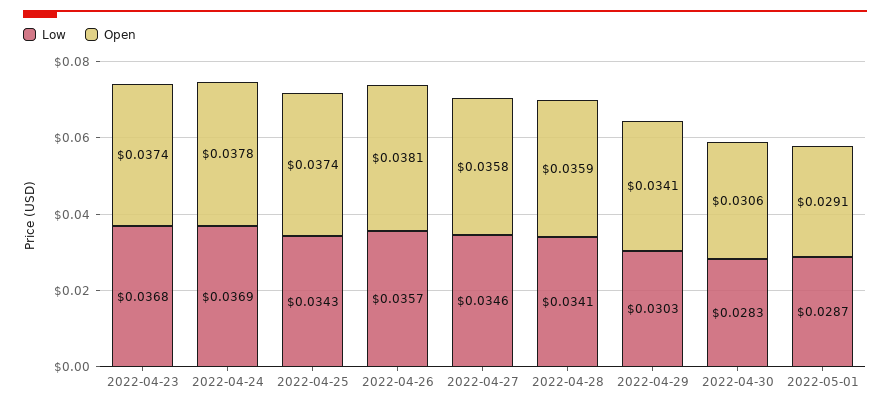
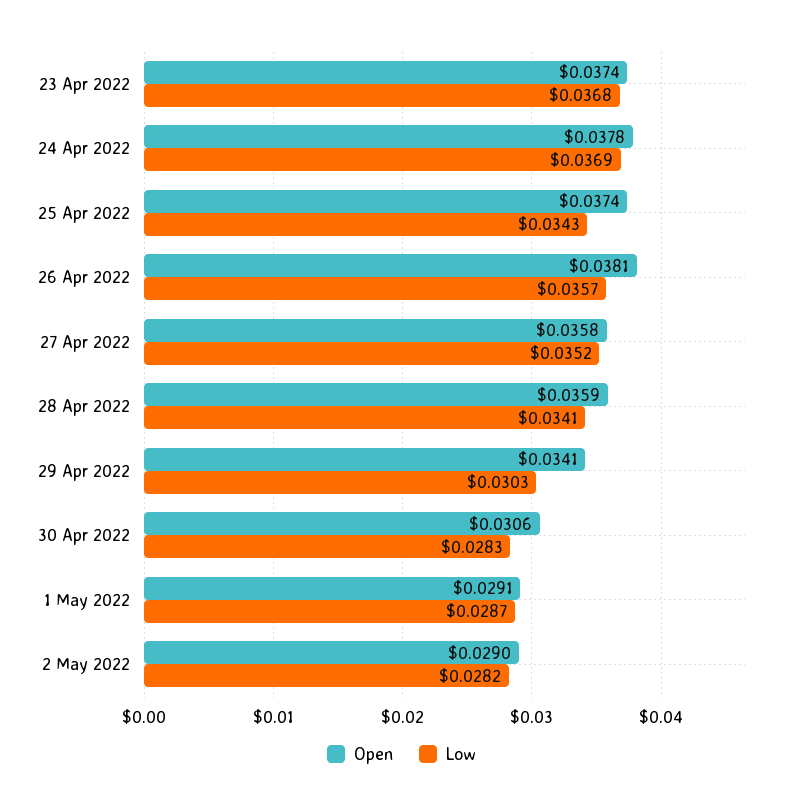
Low, 2022-04-27: 0.0346 -> 0.0352
Open, 2 May 2022: none -> 0.029
Low, 2 May 2022: none -> 0.0282

